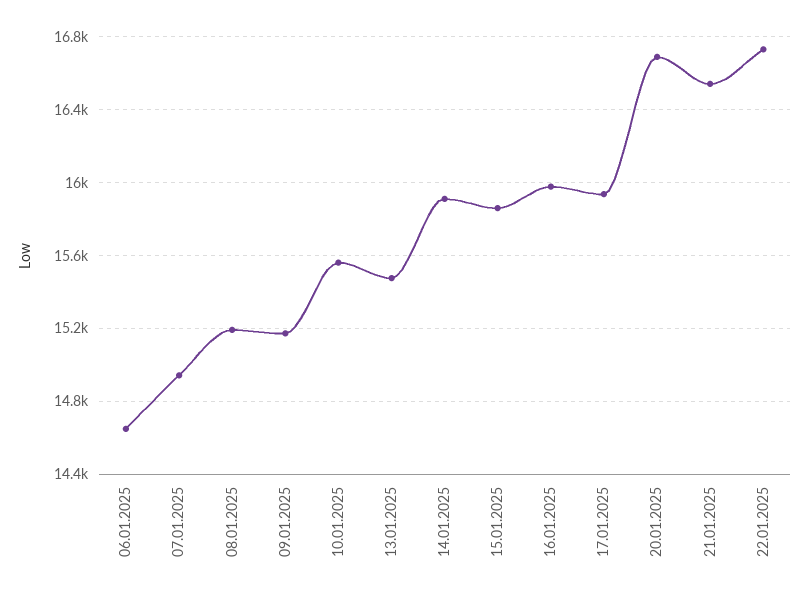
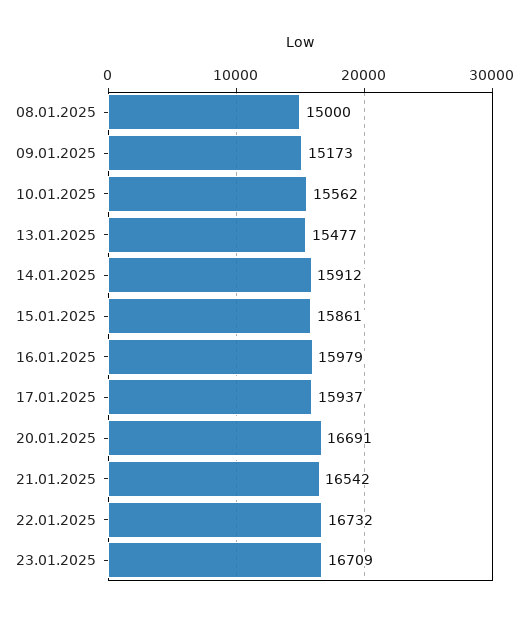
06.01.2025: 14650 -> none
07.01.2025: 14950 -> none
08.01.2025: 15200 -> 15000
23.01.2025: none -> 16709

